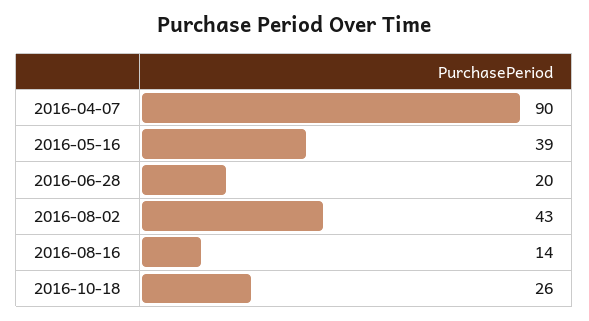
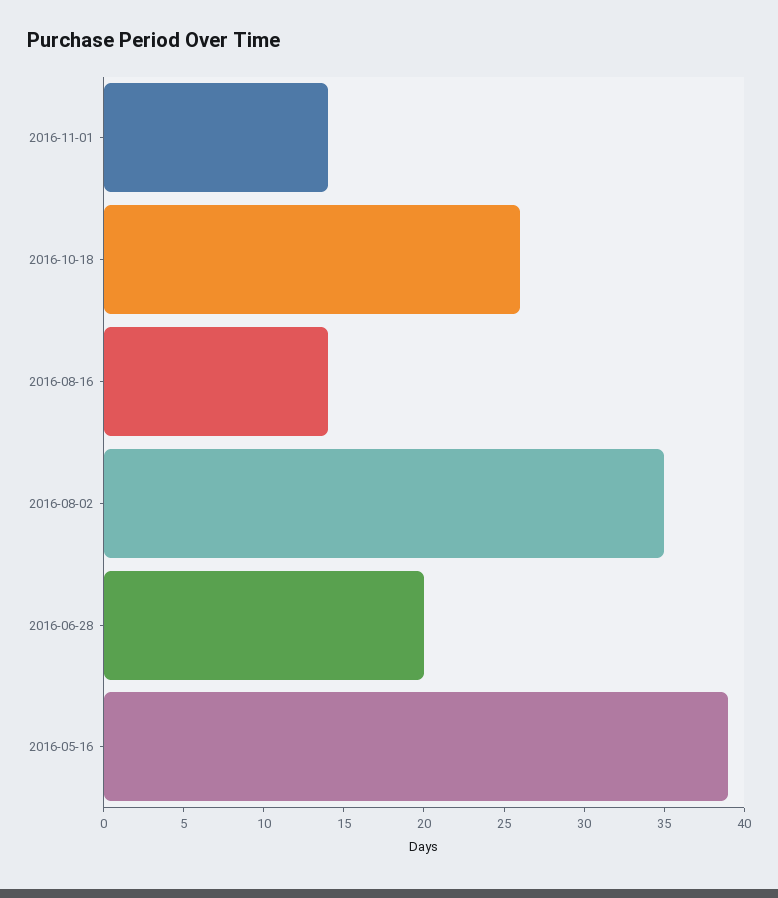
2016-04-07: 90 -> none
2016-08-02: 43 -> 35
2016-11-01: none -> 14

